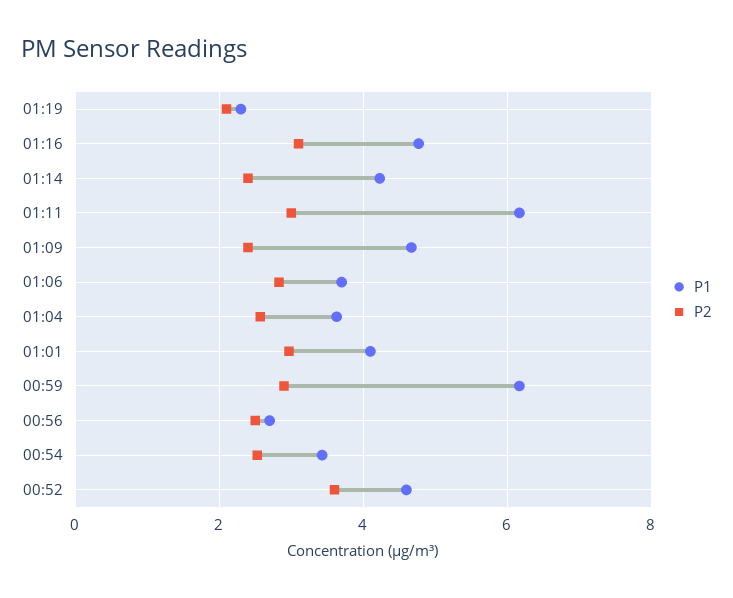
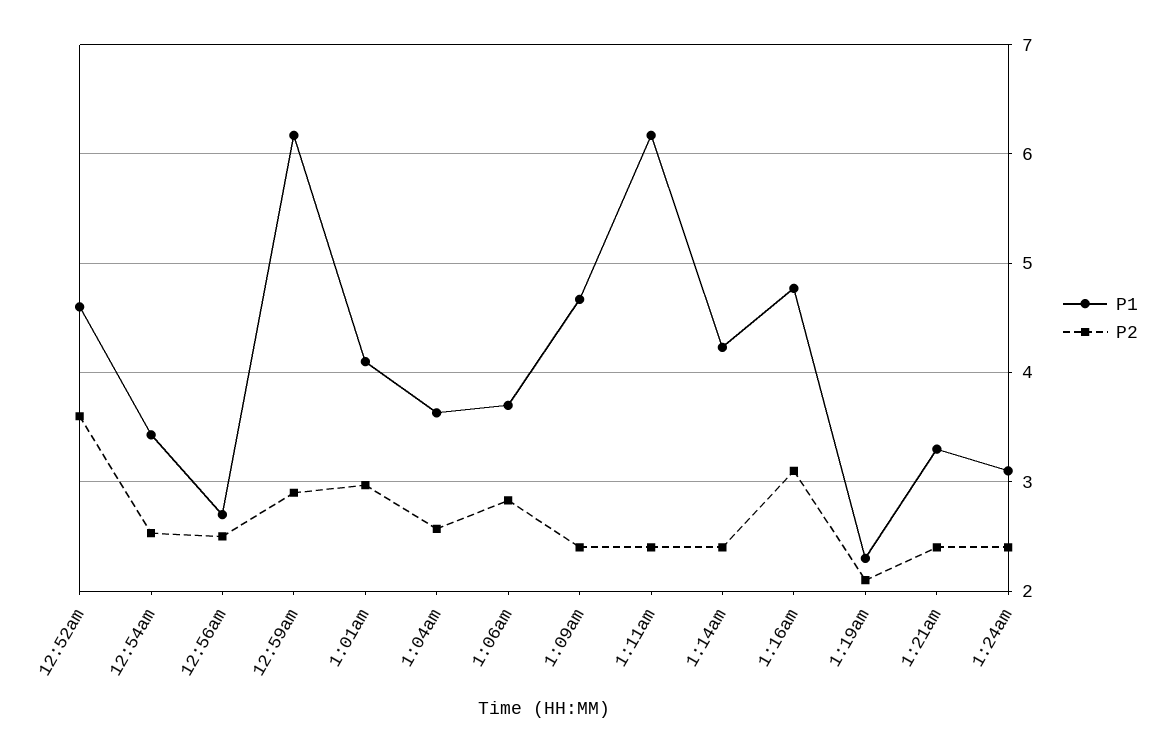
P2, 01:11: 3 -> 2.4
P1, 1:21am: none -> 3.3
P2, 1:21am: none -> 2.4
P1, 1:24am: none -> 3.1
P2, 1:24am: none -> 2.4

